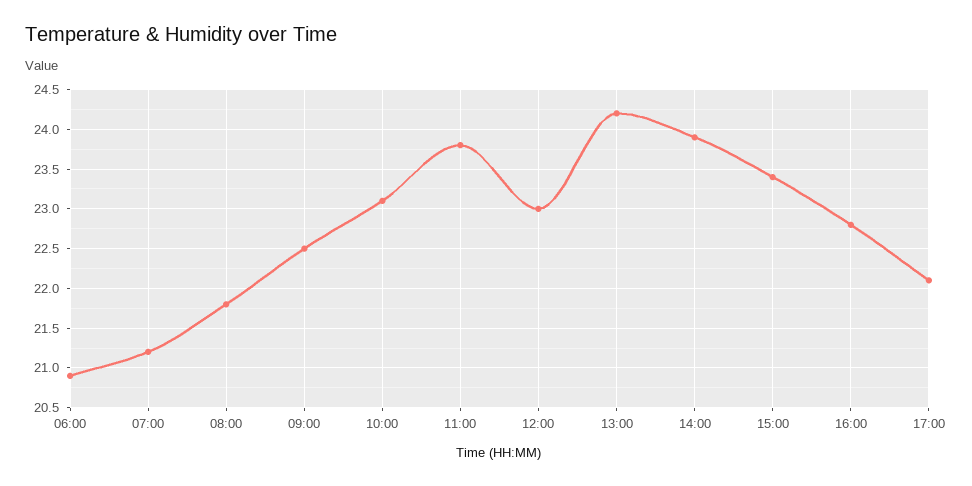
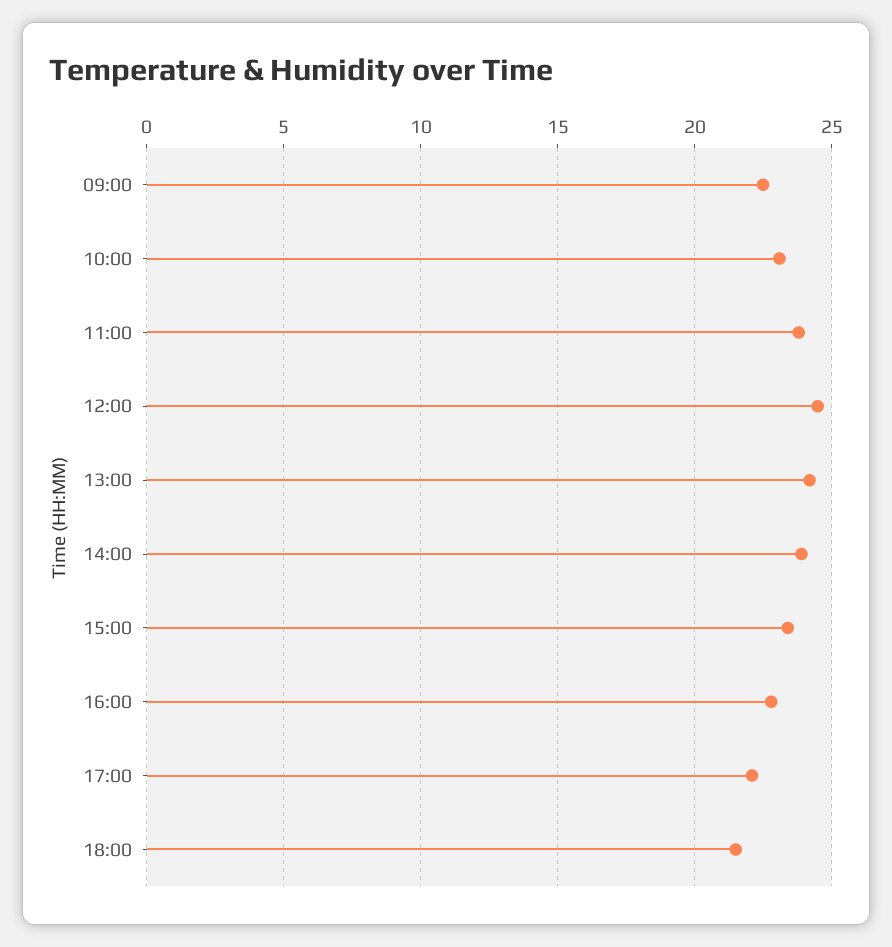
06:00: 20.9 -> none
07:00: 21.2 -> none
08:00: 21.8 -> none
12:00: 23 -> 24.5
18:00: none -> 21.5

